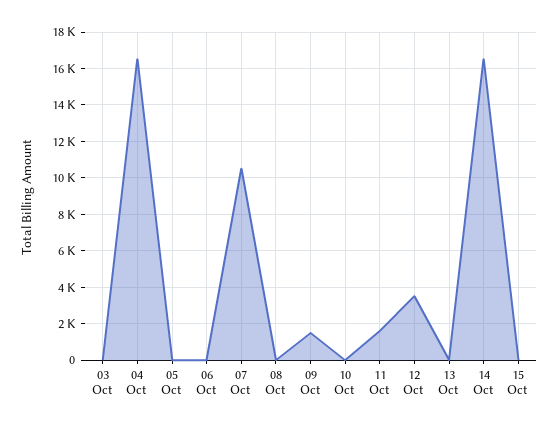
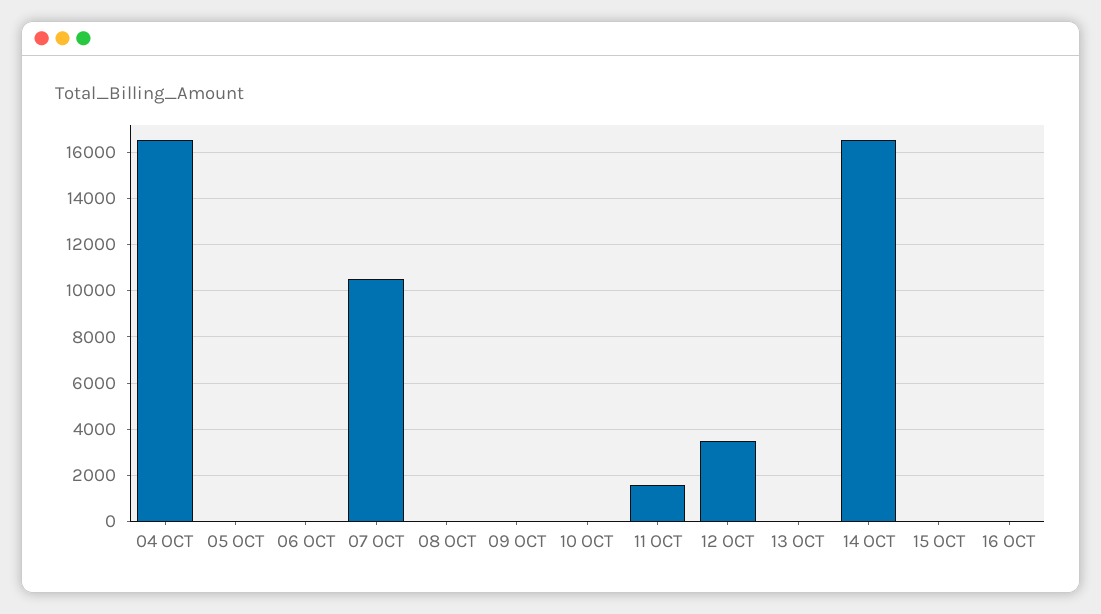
03 Oct: 0 -> none
09 Oct: 1500 -> 0
16 OCT: none -> 0

